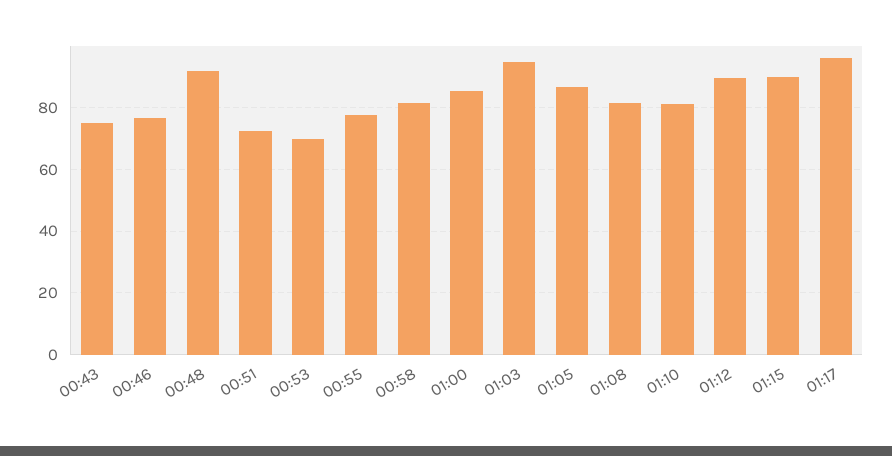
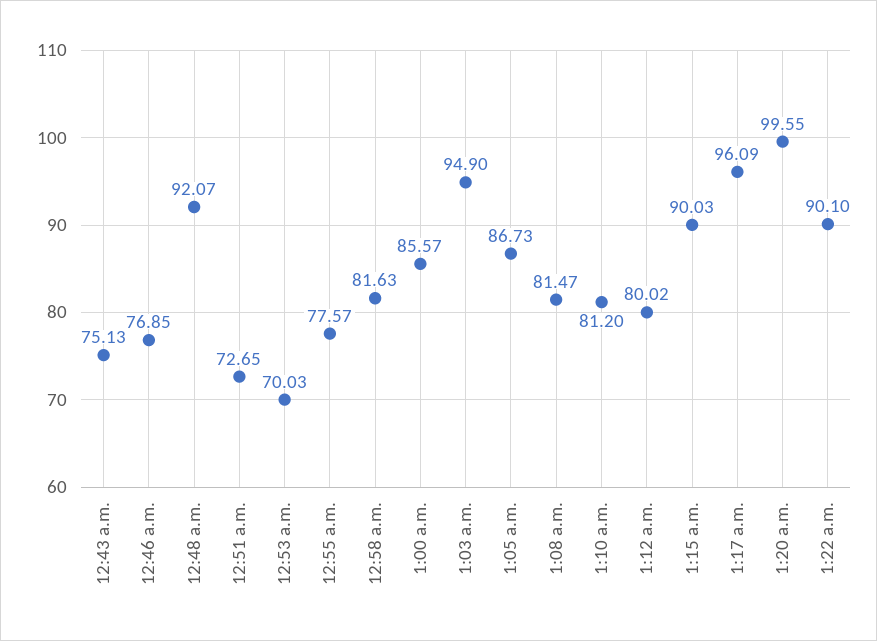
01:12: 90 -> 80.02
1:20 a.m.: none -> 99.55
1:22 a.m.: none -> 90.1

